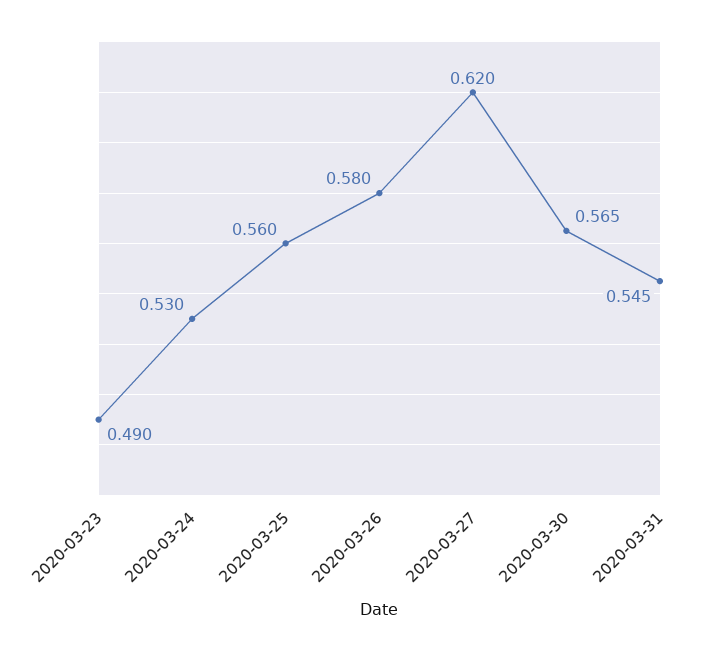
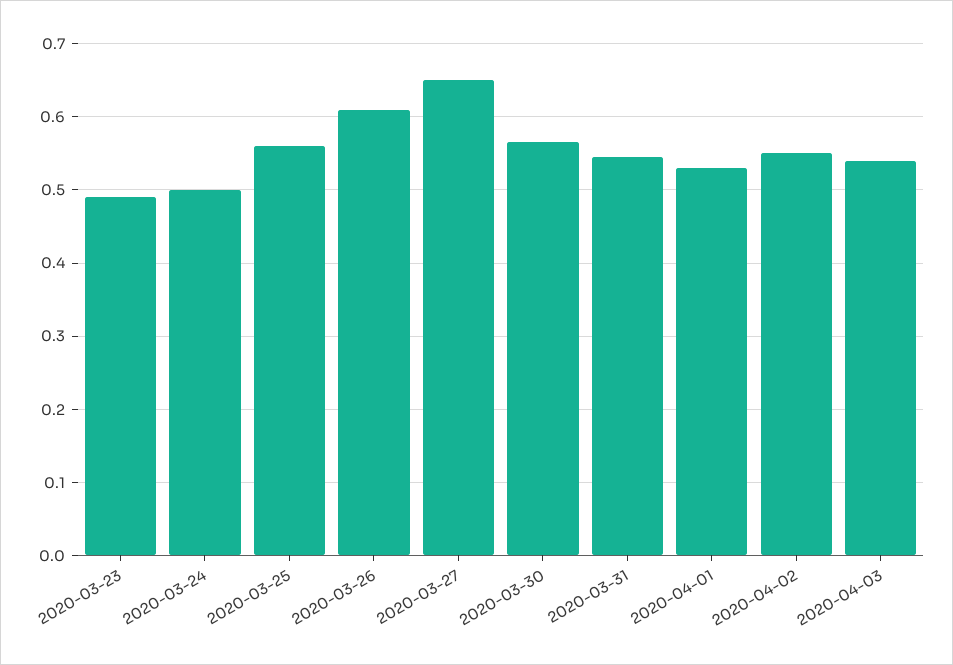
2020-03-24: 0.53 -> 0.5
2020-03-26: 0.58 -> 0.61
2020-03-27: 0.62 -> 0.65
2020-04-01: none -> 0.53
2020-04-02: none -> 0.55
2020-04-03: none -> 0.54

